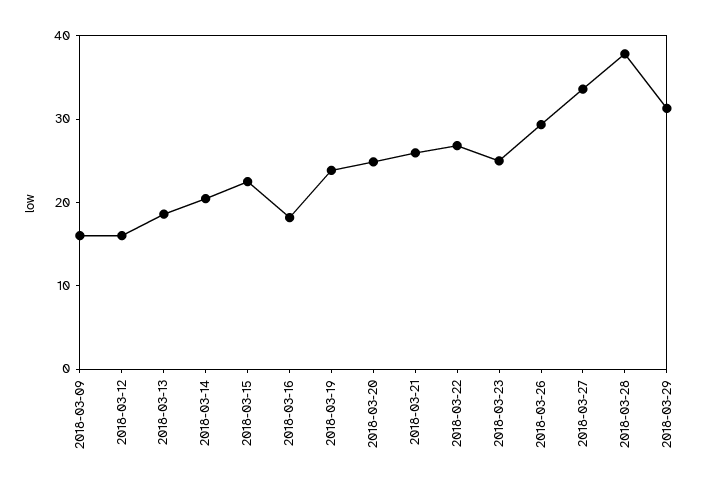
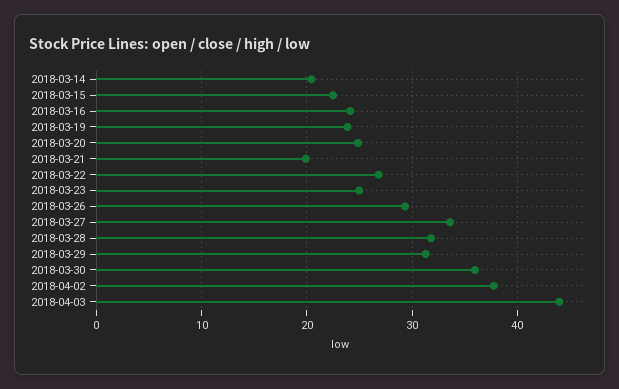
2018-03-09: 16 -> none
2018-03-12: 16 -> none
2018-03-13: 18 -> none
2018-03-16: 18 -> 24
2018-03-21: 26 -> 20
2018-03-28: 38 -> 32
2018-03-30: none -> 36
2018-04-02: none -> 38
2018-04-03: none -> 44

